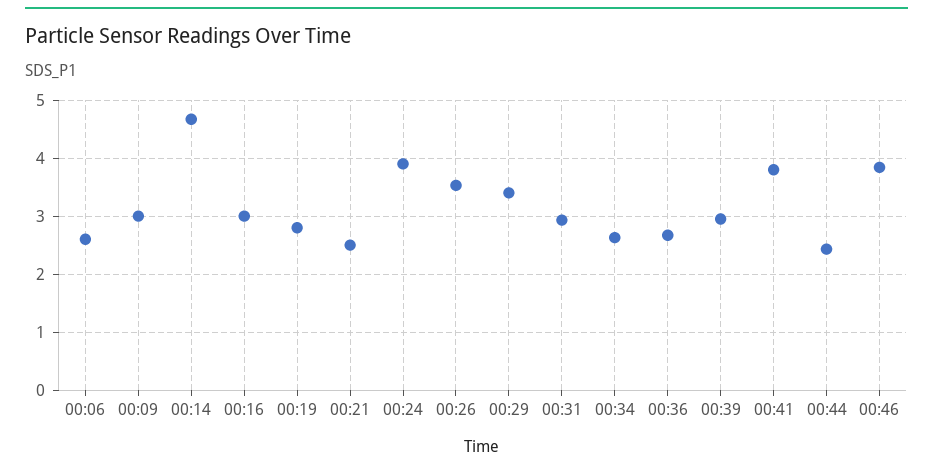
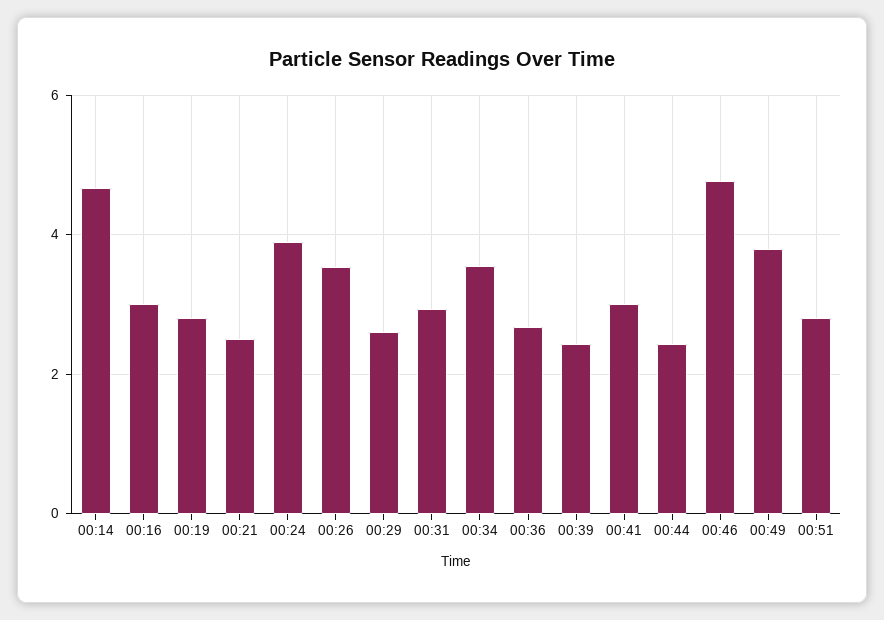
00:06: 2.6 -> none
00:09: 3 -> none
00:29: 3.4 -> 2.6
00:34: 2.6 -> 3.6
00:39: 3 -> 2.4
00:41: 3.8 -> 3
00:46: 3.8 -> 4.8
00:49: none -> 3.8
00:51: none -> 2.8

